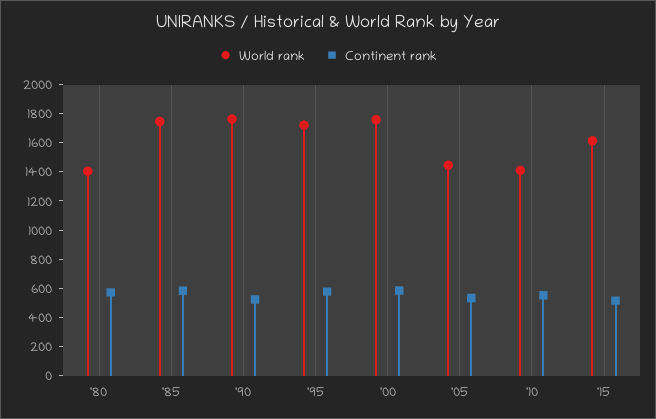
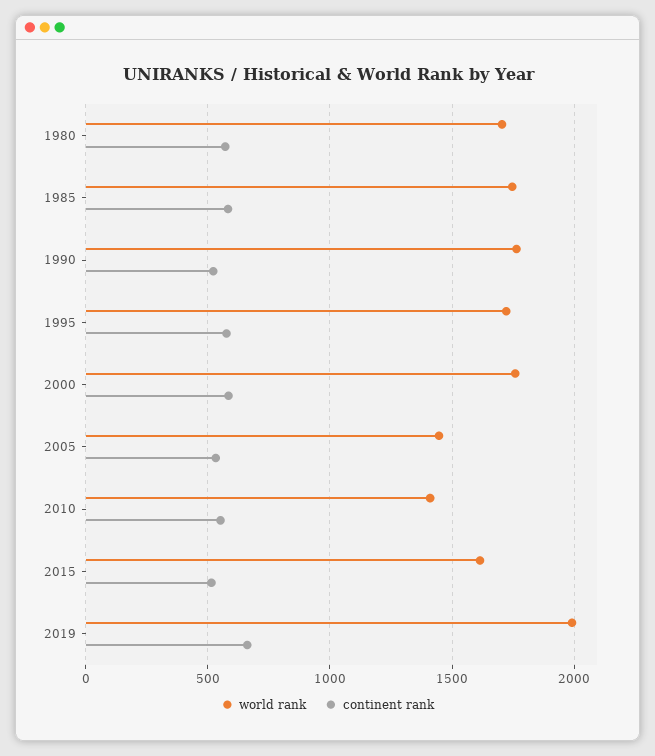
World rank, '80: 1400 -> 1700
World rank, 2019: none -> 2000
Continent rank, 2019: none -> 650

